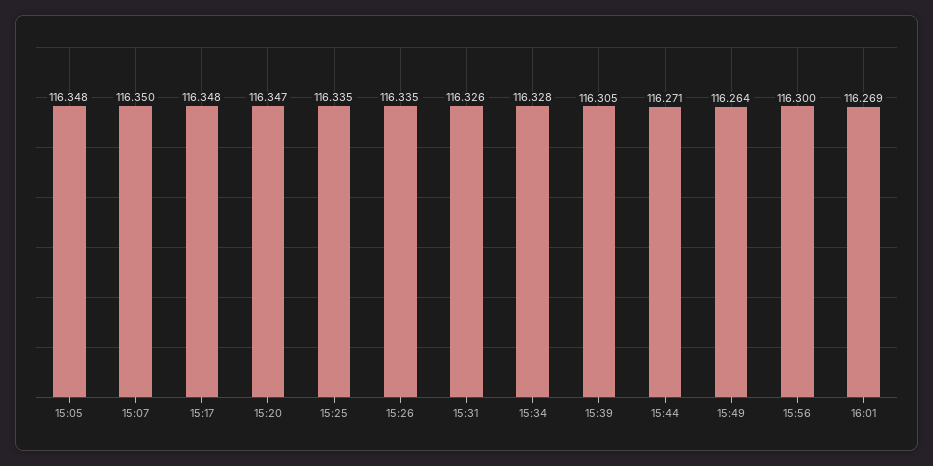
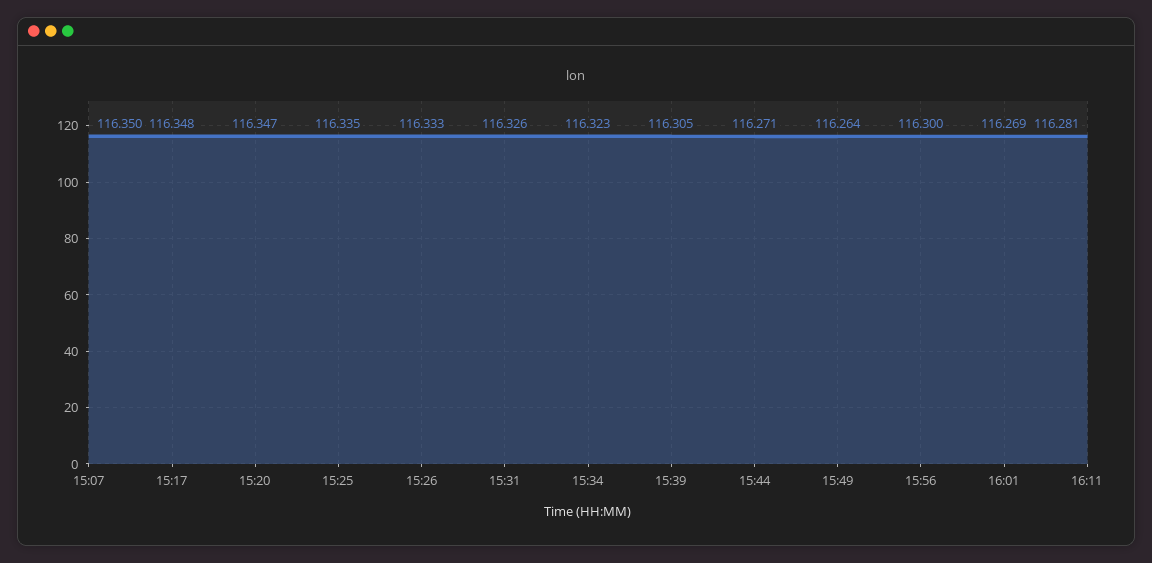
15:05: 116.348 -> none
15:26: 116.335 -> 116.333
15:34: 116.328 -> 116.323
16:11: none -> 116.281

